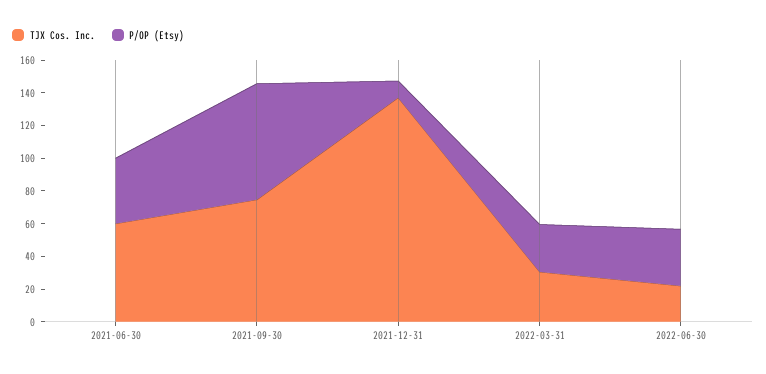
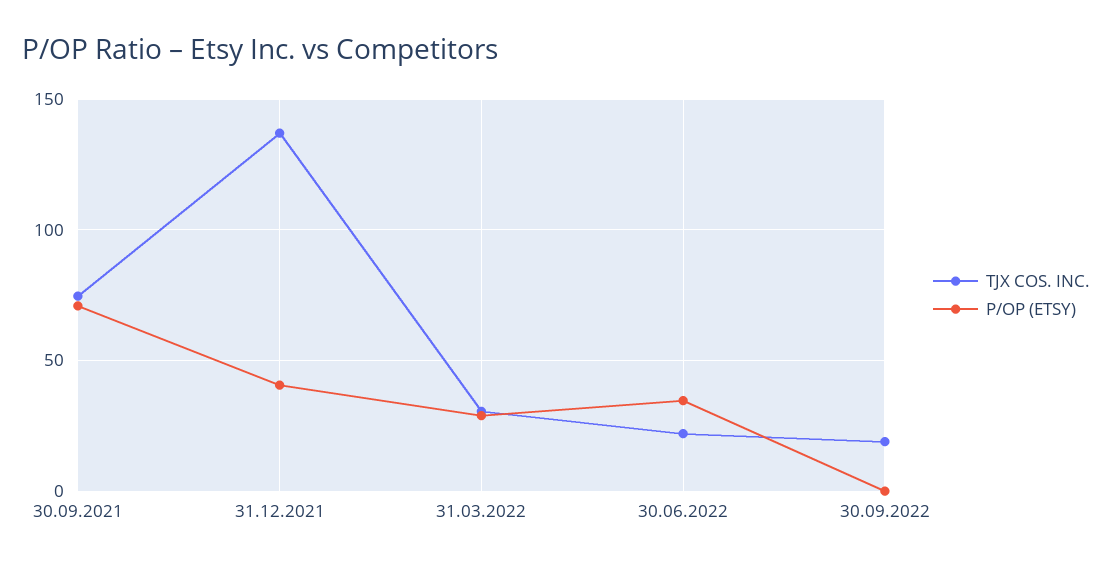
TJX Cos. Inc., 2021-06-30: 60 -> none
P/OP (Etsy), 2021-06-30: 40 -> none
P/OP (Etsy), 2021-12-31: 10 -> 40
TJX Cos. Inc., 30.09.2022: none -> 20
P/OP (Etsy), 30.09.2022: none -> 0

